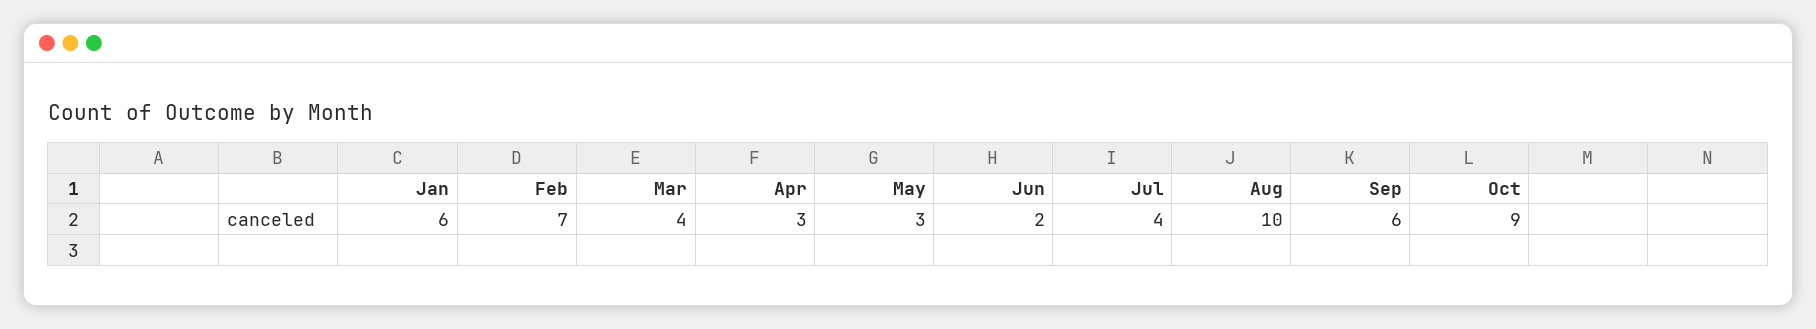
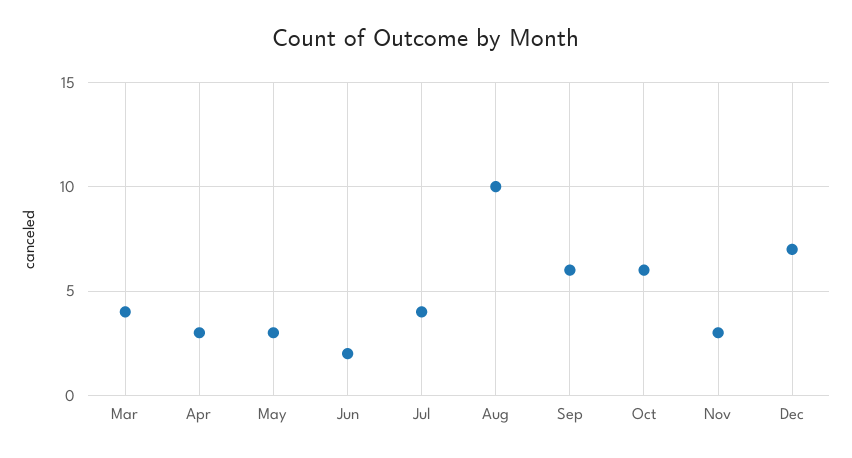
Jan: 6 -> none
Feb: 7 -> none
Oct: 9 -> 6
Nov: none -> 3
Dec: none -> 7

